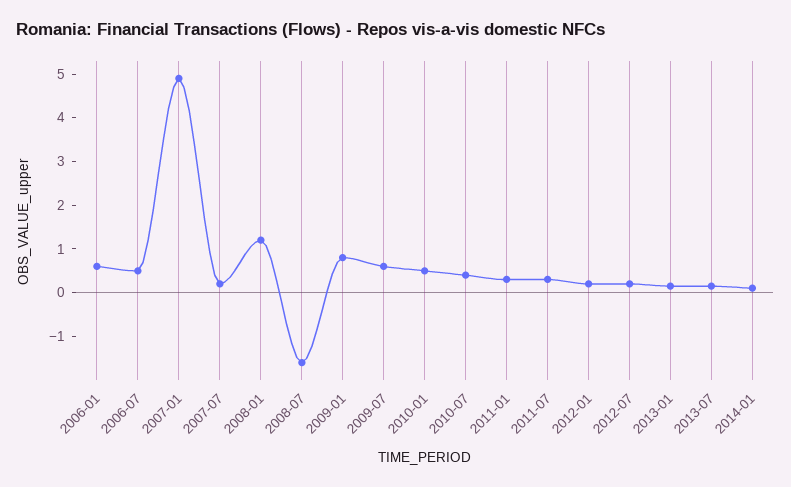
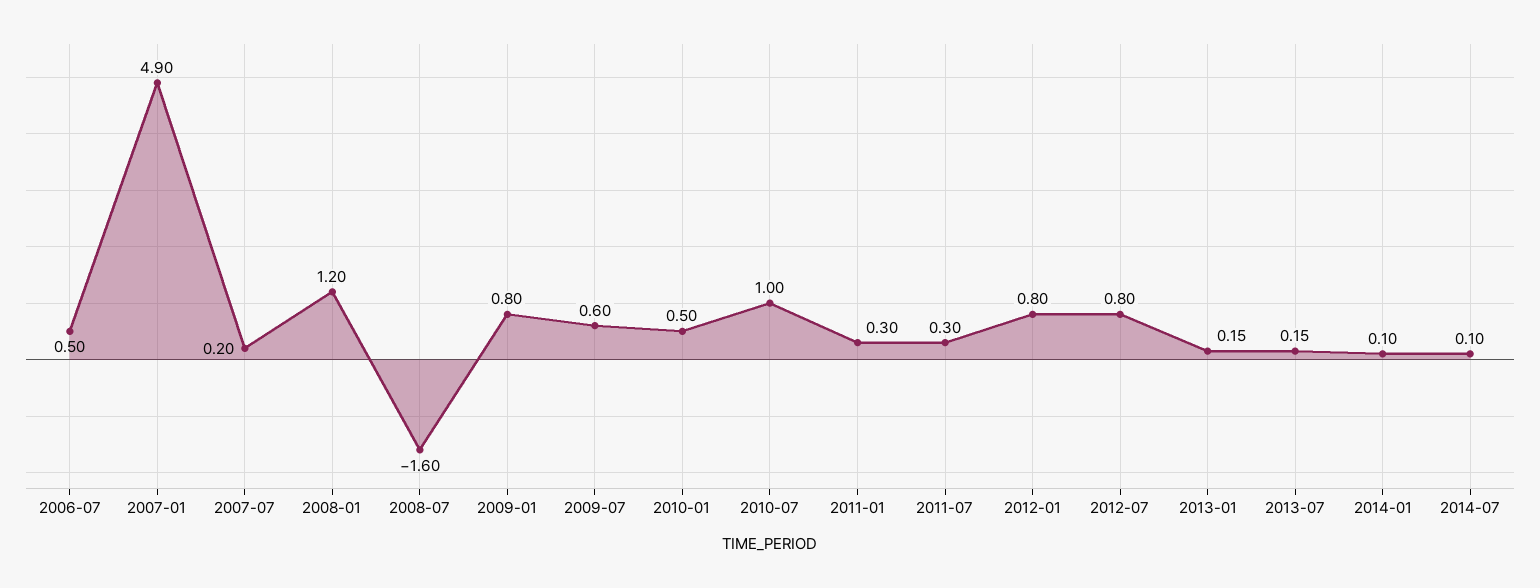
2006-01: 0.6 -> none
2010-07: 0.4 -> 1
2012-01: 0.2 -> 0.8
2012-07: 0.2 -> 0.8
2014-07: none -> 0.1

